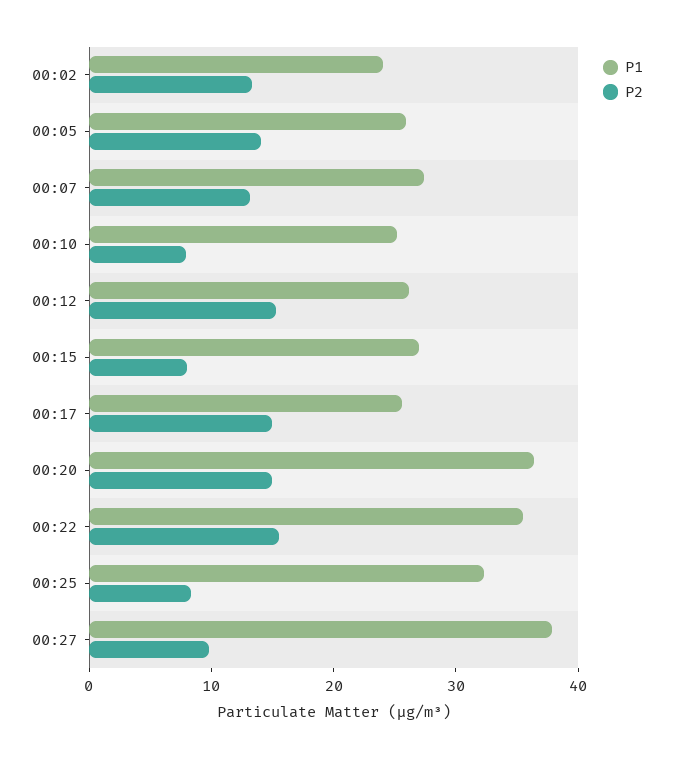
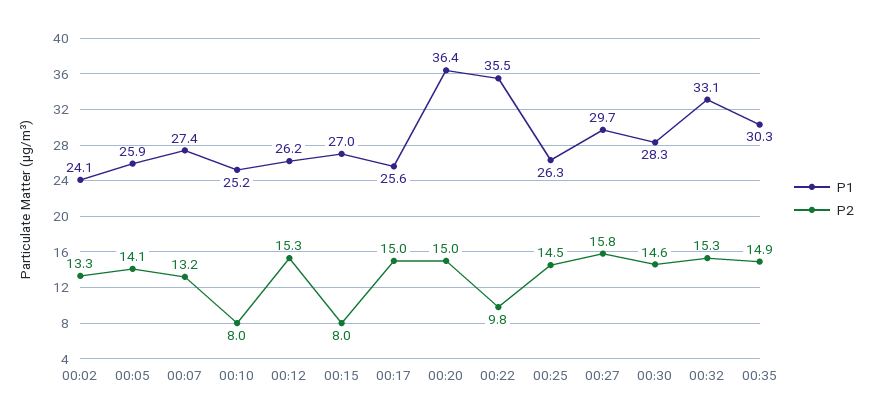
P2, 00:22: 16 -> 9.8
P1, 00:25: 32 -> 26.3
P2, 00:25: 8 -> 14.5
P1, 00:27: 38 -> 29.7
P2, 00:27: 10 -> 15.8
P1, 00:30: none -> 28.3
P2, 00:30: none -> 14.6
P1, 00:32: none -> 33.1
P2, 00:32: none -> 15.3
P1, 00:35: none -> 30.3
P2, 00:35: none -> 14.9

